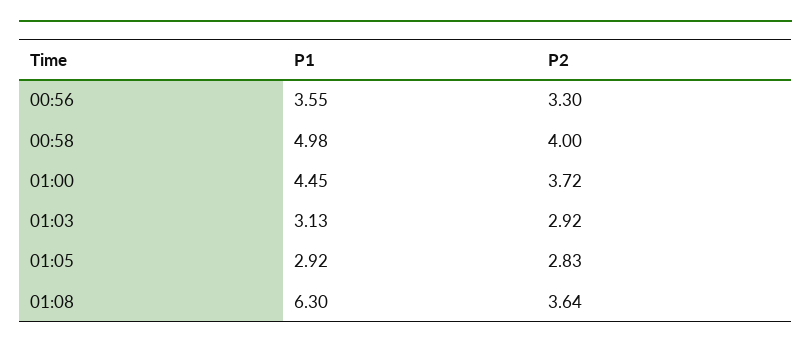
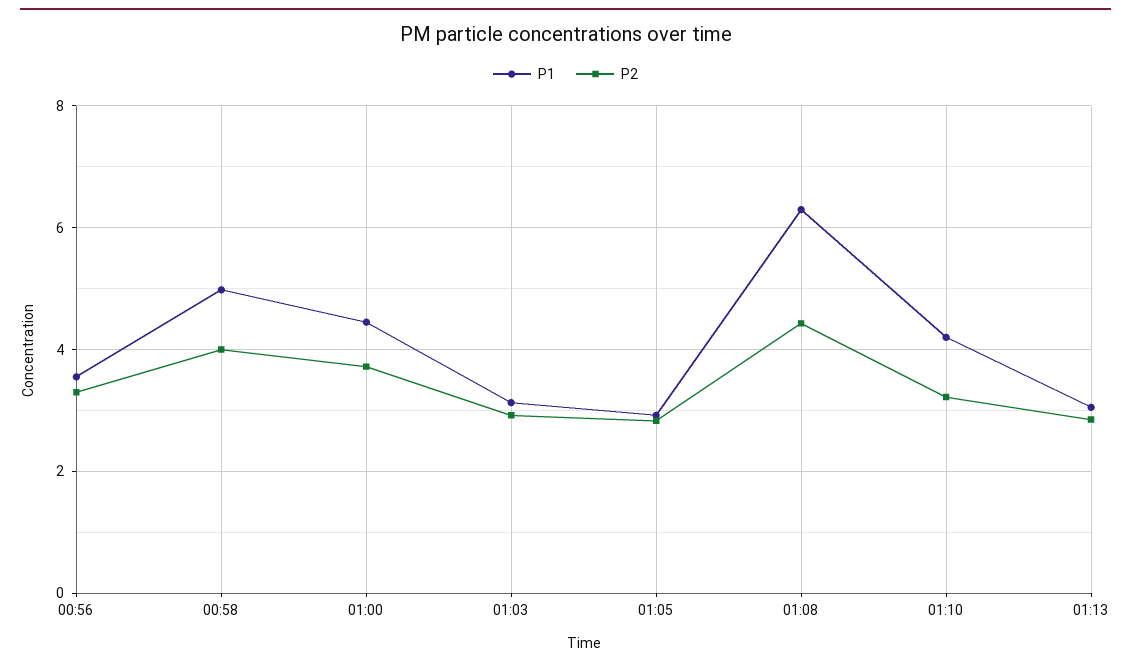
P2, 01:08: 3.64 -> 4.4
P1, 01:10: none -> 4.2
P2, 01:10: none -> 3.2
P1, 01:13: none -> 3
P2, 01:13: none -> 2.8

